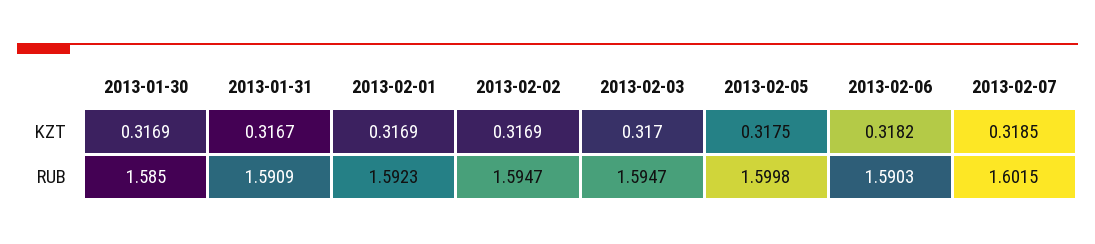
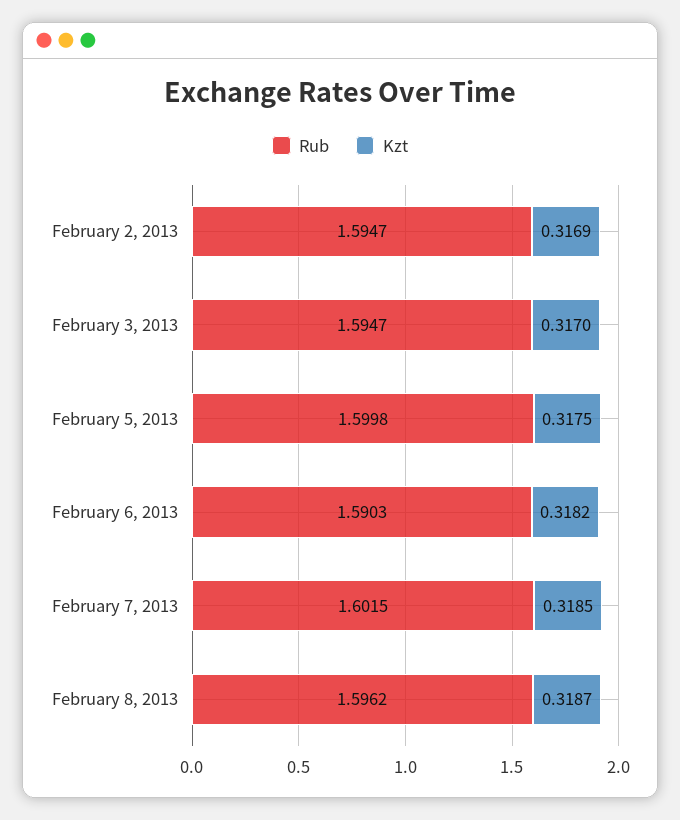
KZT, 2013-01-30: 0.3169 -> none
KZT, 2013-01-31: 0.3167 -> none
KZT, 2013-02-01: 0.3169 -> none
RUB, 2013-01-30: 1.585 -> none
RUB, 2013-01-31: 1.5909 -> none
RUB, 2013-02-01: 1.5923 -> none
RUB, February 8, 2013: none -> 1.5962
KZT, February 8, 2013: none -> 0.3187

